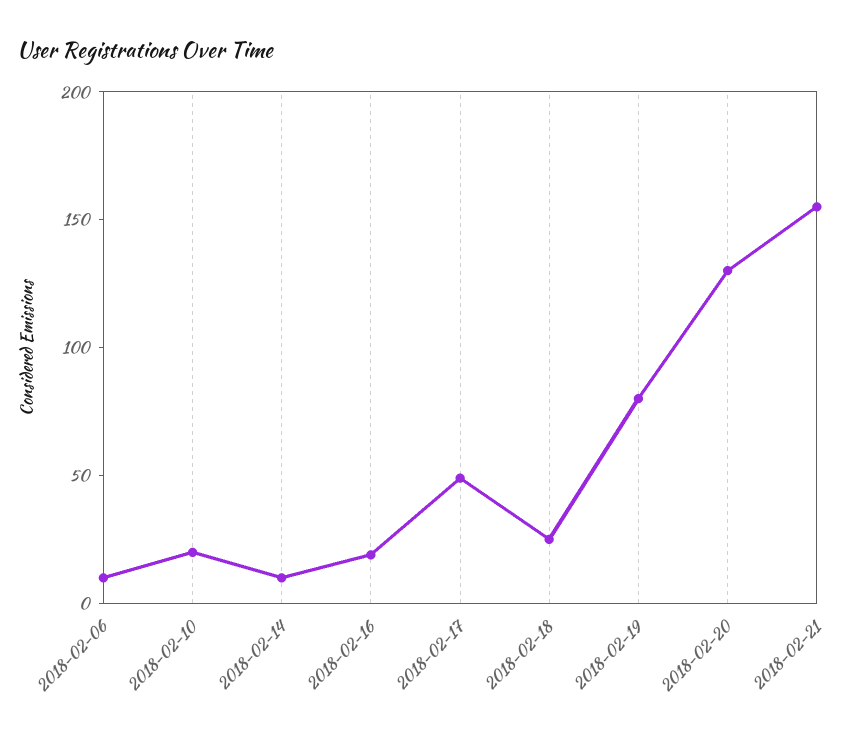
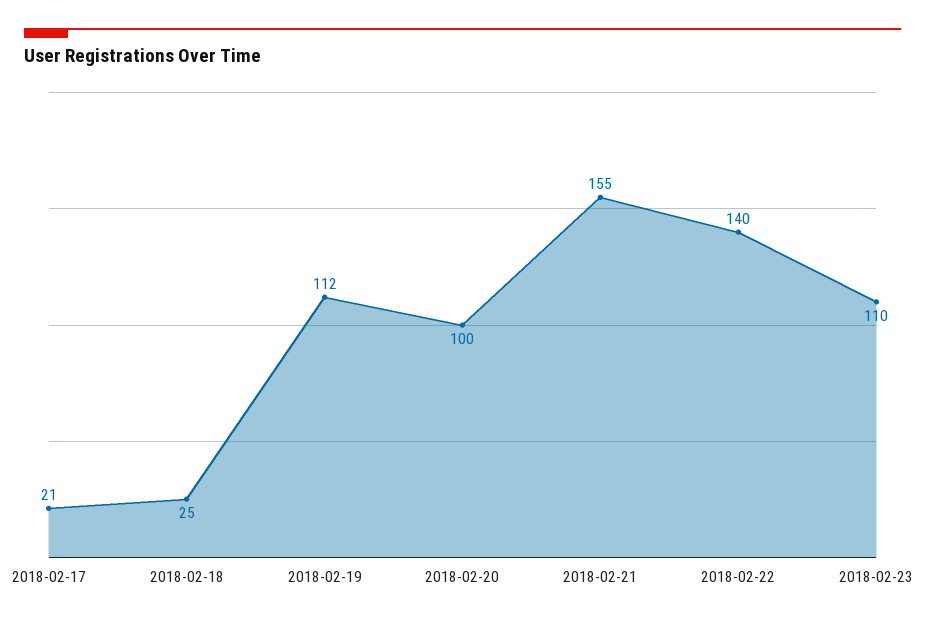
2018-02-06: 10 -> none
2018-02-10: 20 -> none
2018-02-14: 10 -> none
2018-02-16: 20 -> none
2018-02-17: 50 -> 21
2018-02-19: 80 -> 112
2018-02-20: 130 -> 100
2018-02-22: none -> 140
2018-02-23: none -> 110

